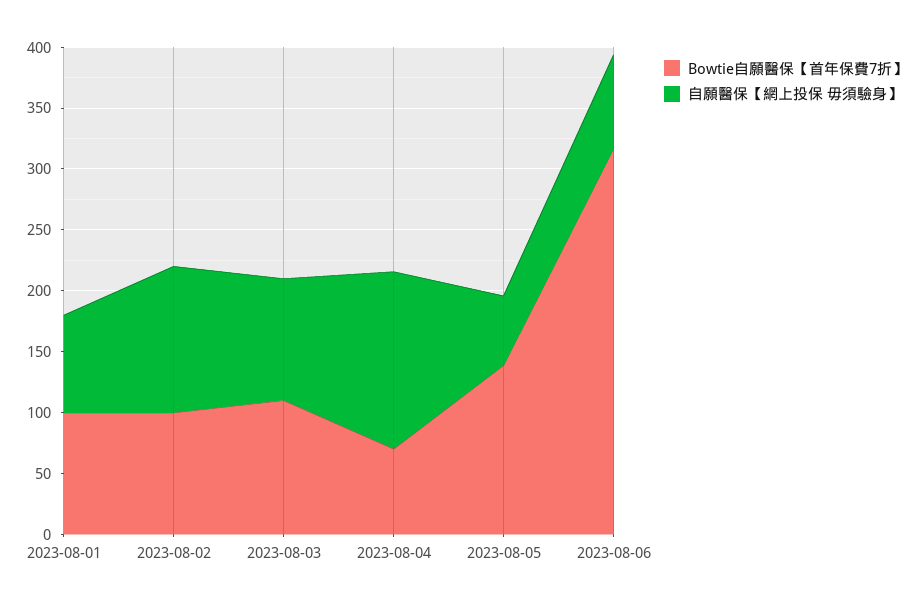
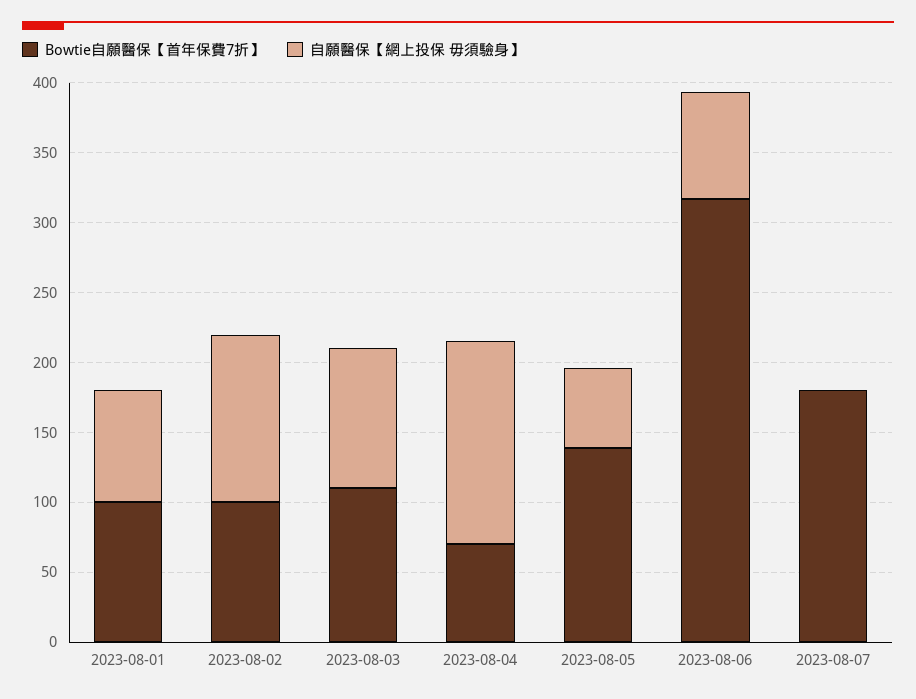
Bowtie自願醫保【首年保費7折】, 2023-08-07: none -> 180
自願醫保【網上投保 毋須驗身】, 2023-08-07: none -> 0

